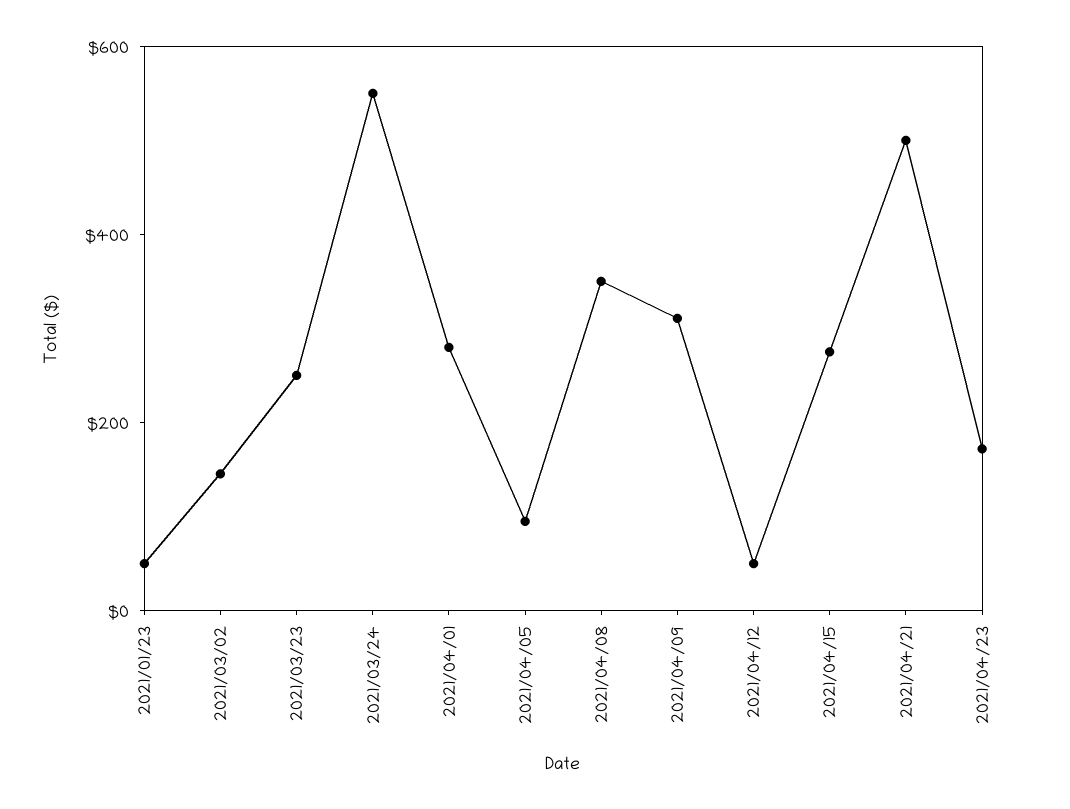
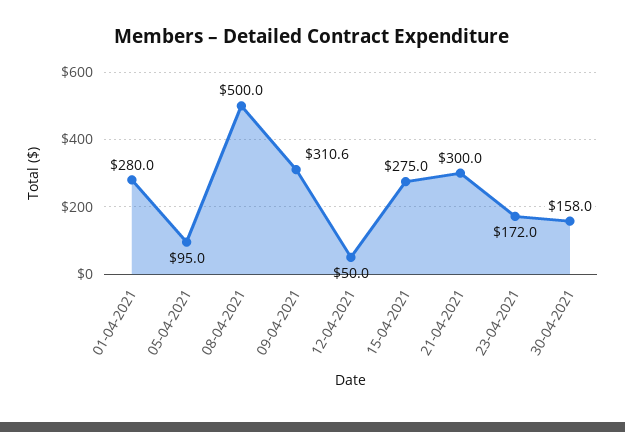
2021/01/23: 50 -> none
2021/03/02: 150 -> none
2021/03/23: 250 -> none
2021/03/24: 550 -> none
2021/04/08: 350 -> 500
2021/04/21: 500 -> 300
30-04-2021: none -> 158

